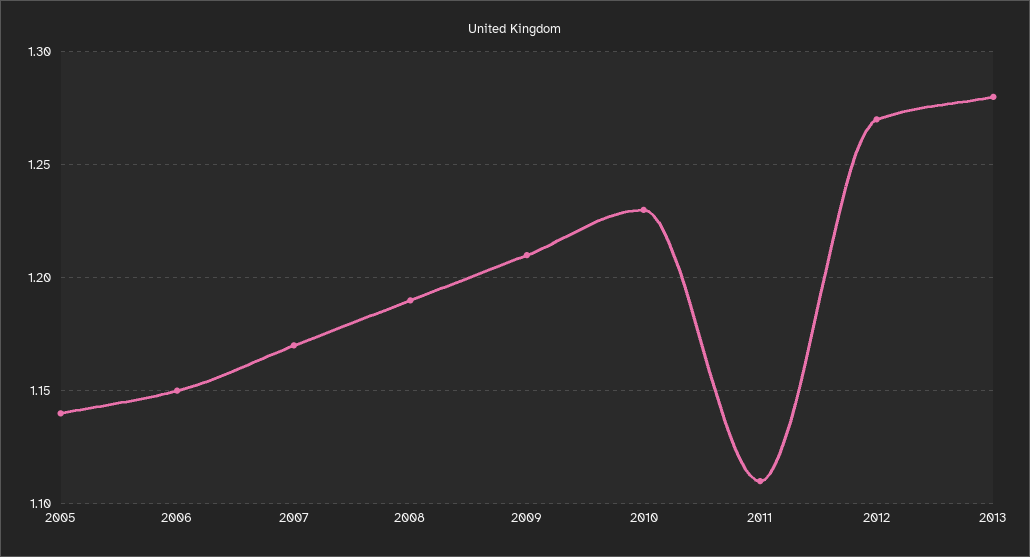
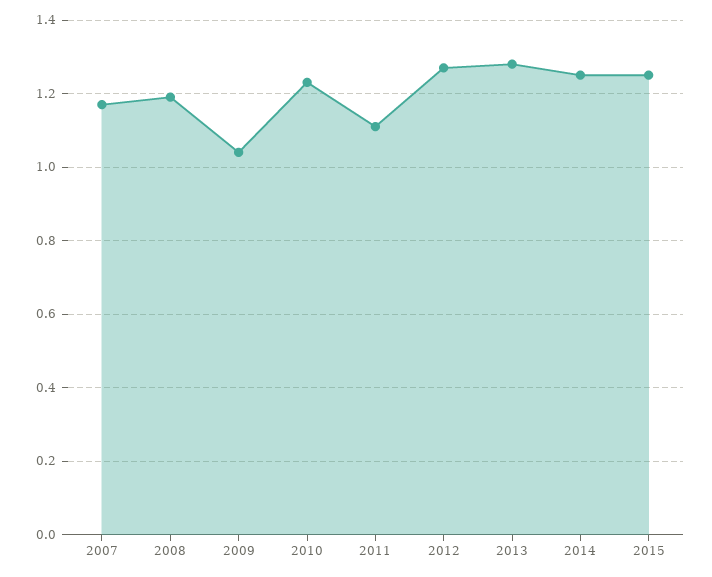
2005: 1.14 -> none
2006: 1.15 -> none
2009: 1.21 -> 1.05
2014: none -> 1.25
2015: none -> 1.25

